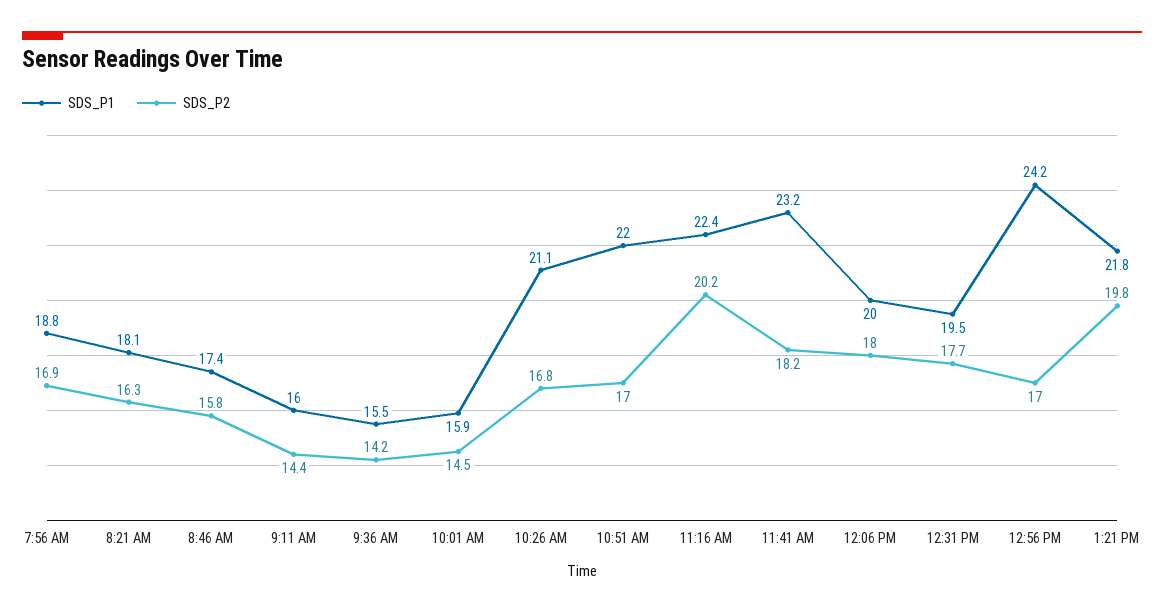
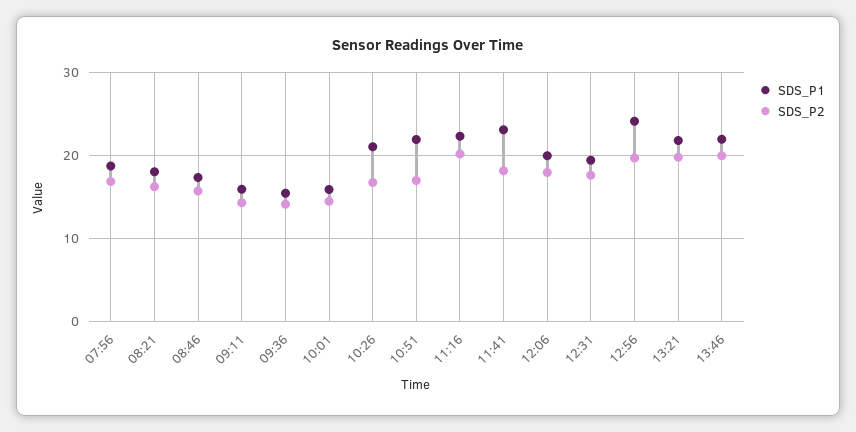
SDS_P2, 12:56 PM: 17 -> 20
SDS_P1, 13:46: none -> 22
SDS_P2, 13:46: none -> 20

